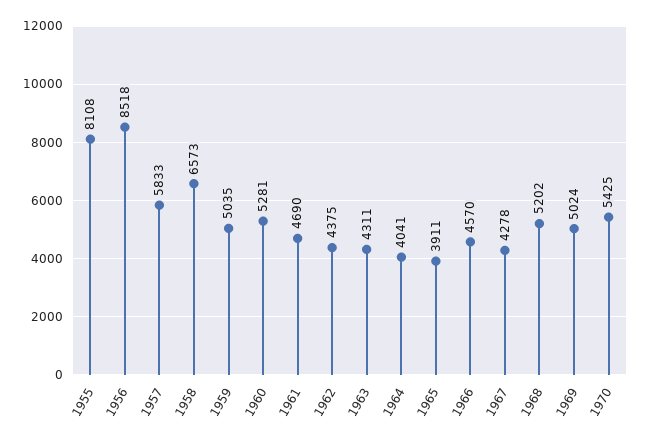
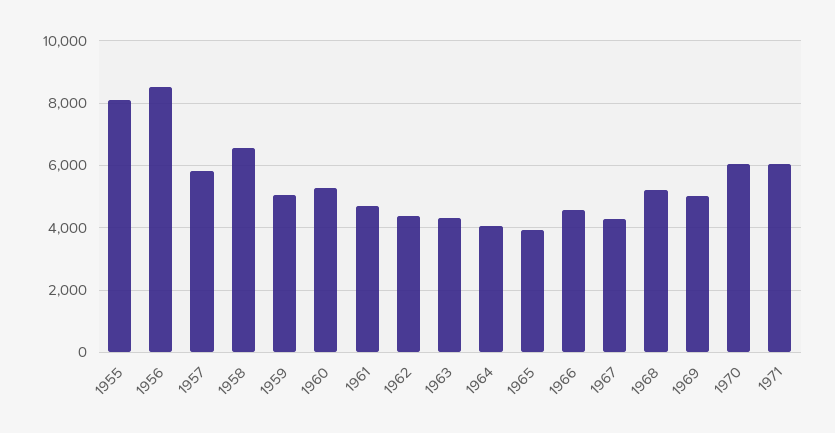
1970: 5425 -> 6000
1971: none -> 6000

